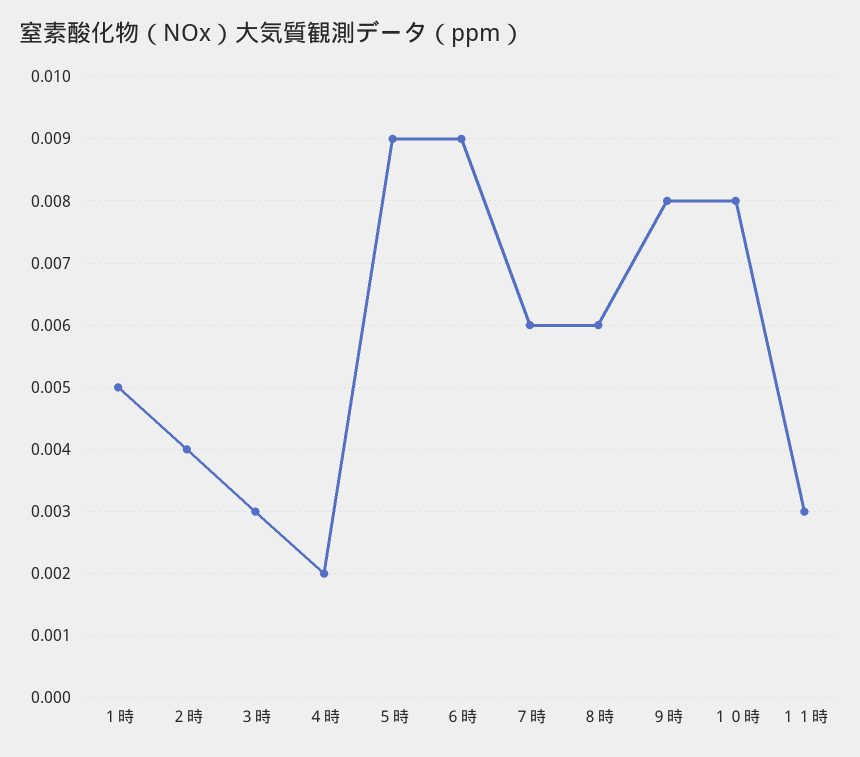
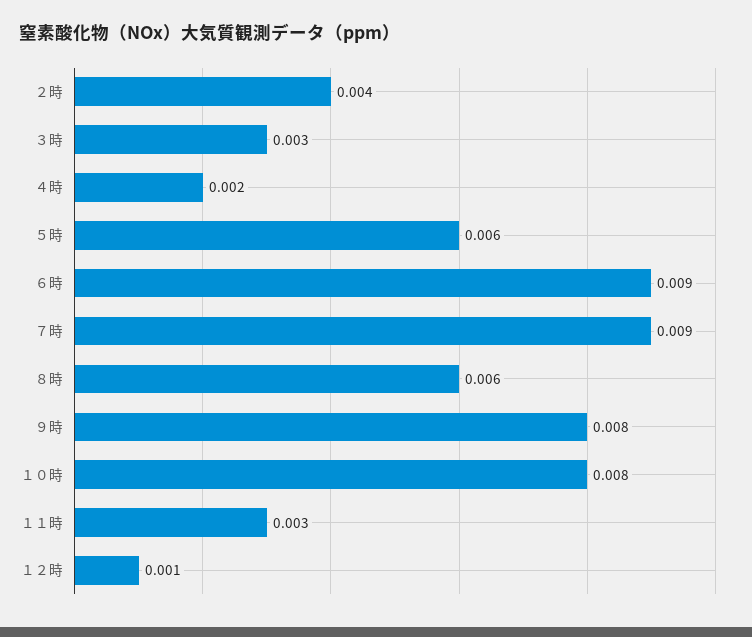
１時: 0.005 -> none
５時: 0.009 -> 0.006
７時: 0.006 -> 0.009
１２時: none -> 0.001

